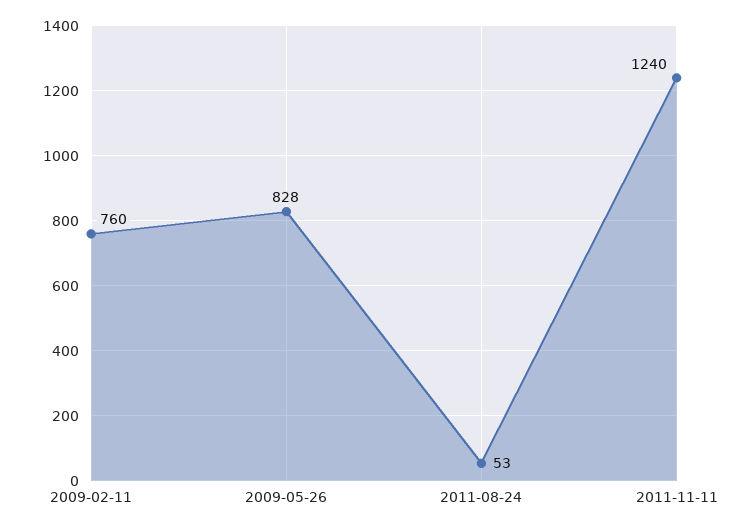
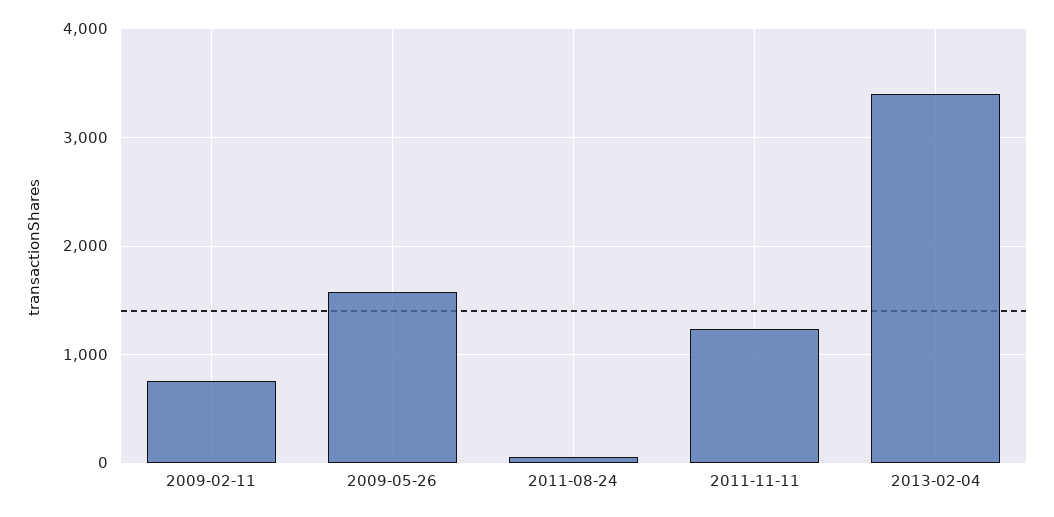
2009-05-26: 828 -> 1600
2013-02-04: none -> 3400

